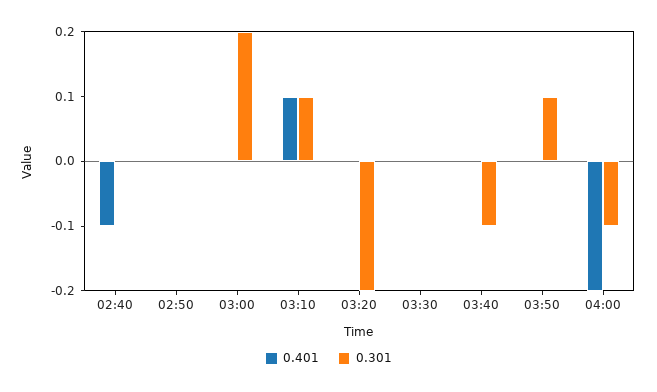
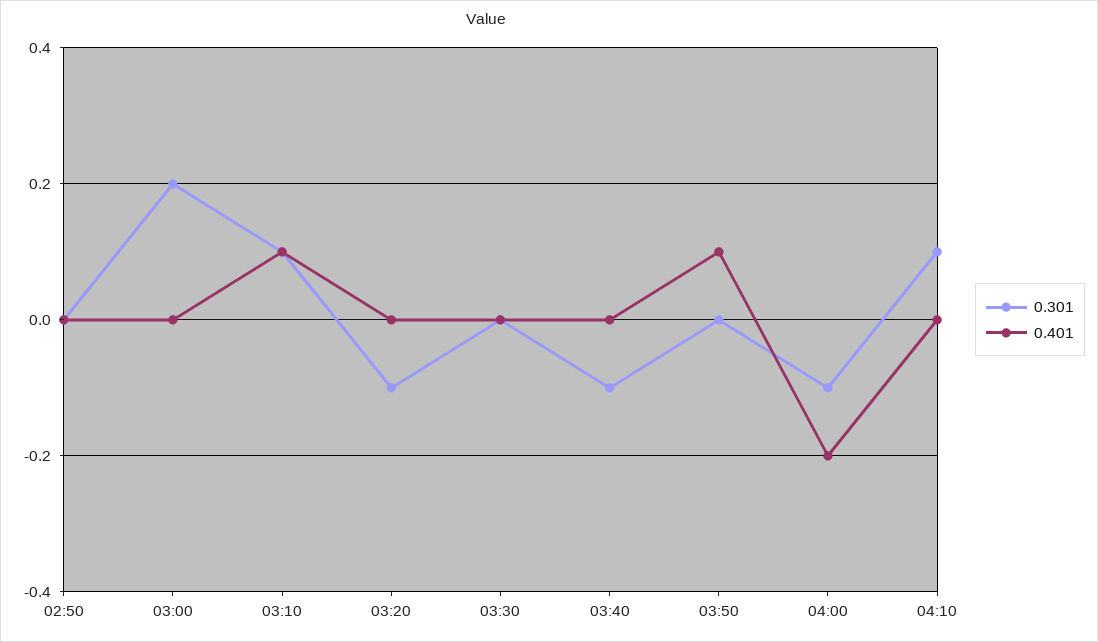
0.401, 02:40: -0.1 -> none
0.301, 02:40: 0 -> none
0.301, 03:20: -0.2 -> -0.1
0.401, 03:50: 0 -> 0.1
0.301, 03:50: 0.1 -> 0
0.301, 04:10: none -> 0.1
0.401, 04:10: none -> 0

